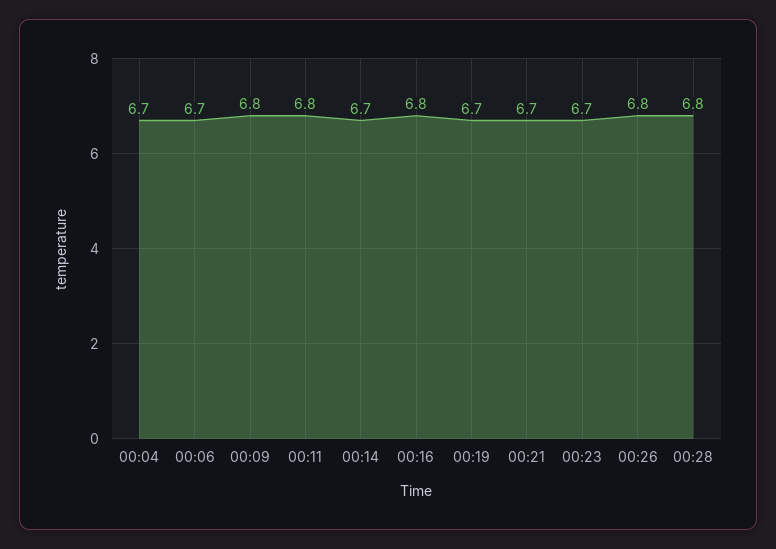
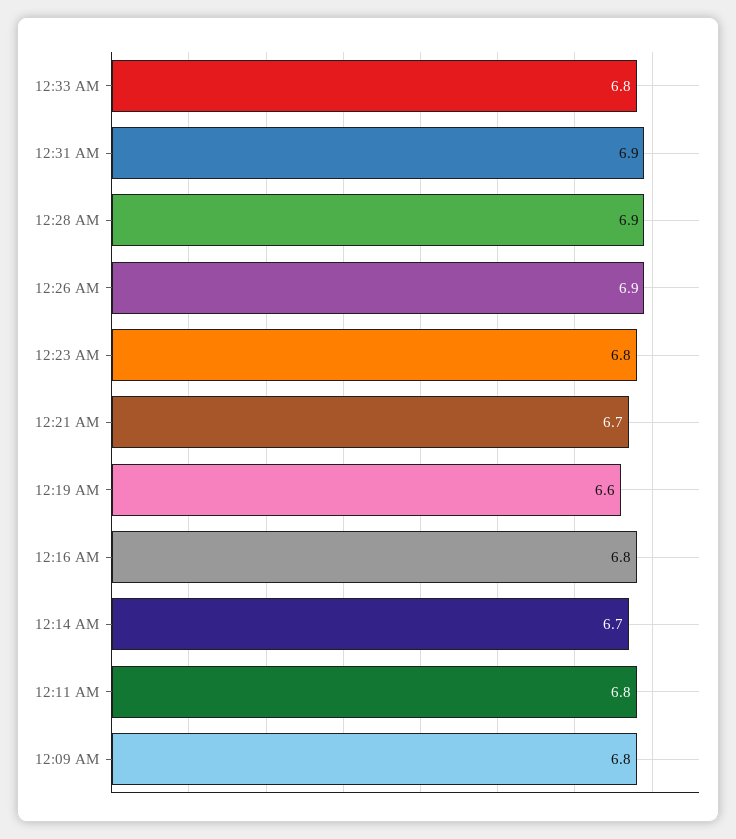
00:04: 6.7 -> none
00:06: 6.7 -> none
00:19: 6.7 -> 6.6
00:23: 6.7 -> 6.8
00:26: 6.8 -> 6.9
00:28: 6.8 -> 6.9
12:33 AM: none -> 6.8
12:31 AM: none -> 6.9

